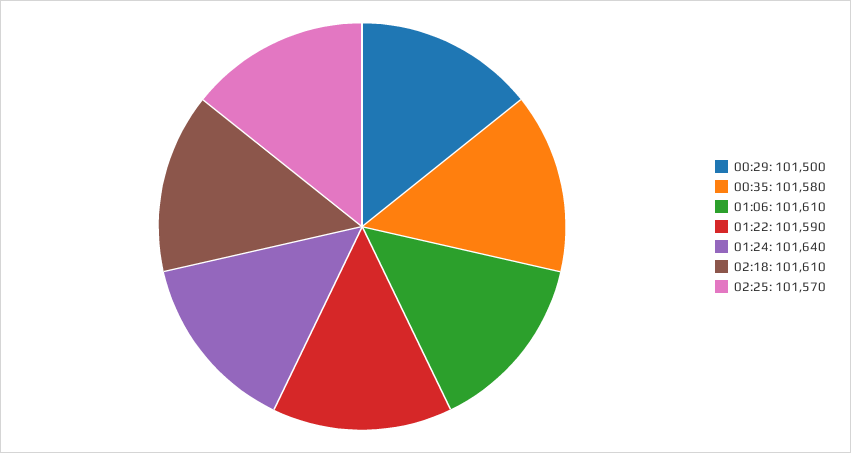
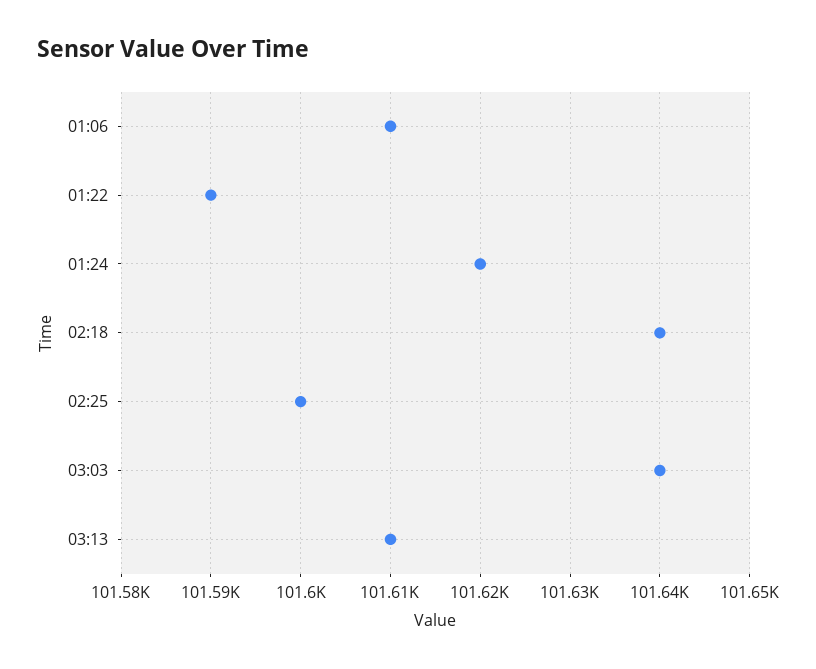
00:29: 101500 -> none
00:35: 101580 -> none
01:24: 101640 -> 101620
02:18: 101610 -> 101640
02:25: 101570 -> 101600
03:03: none -> 101640
03:13: none -> 101610

